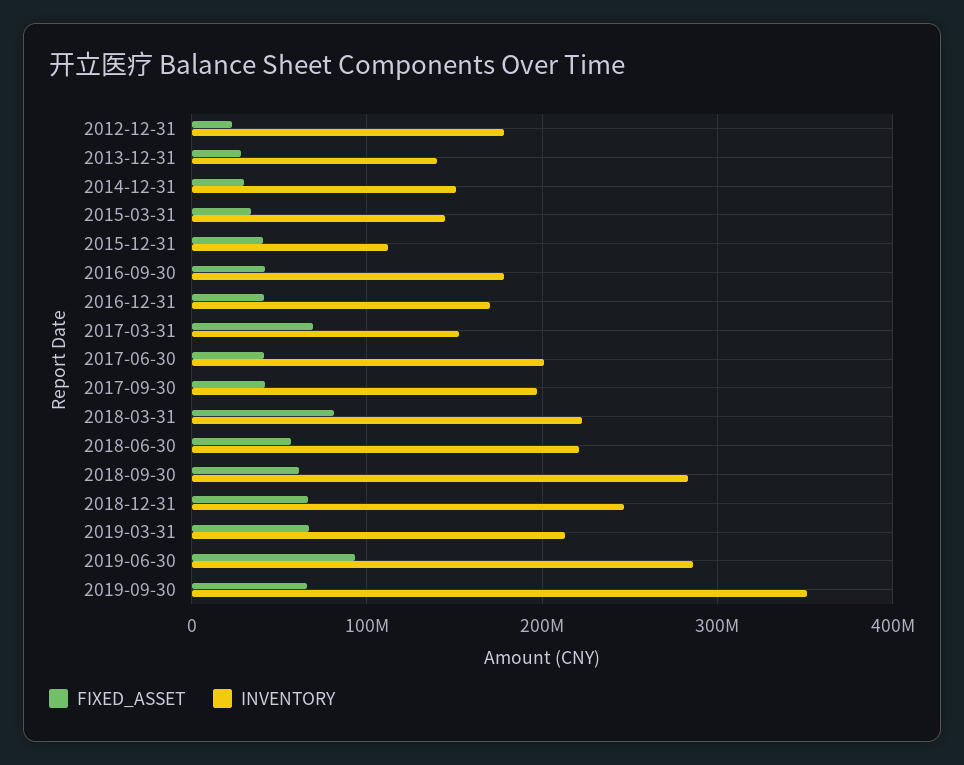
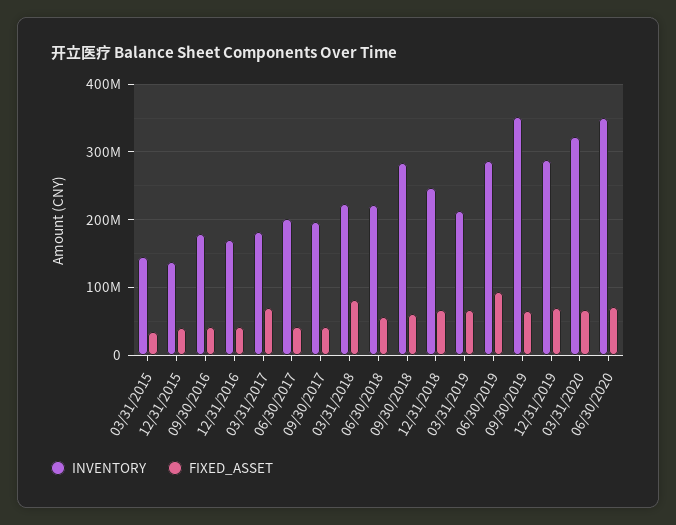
FIXED_ASSET, 2012-12-31: 20000000 -> none
INVENTORY, 2012-12-31: 180000000 -> none
FIXED_ASSET, 2013-12-31: 30000000 -> none
INVENTORY, 2013-12-31: 140000000 -> none
FIXED_ASSET, 2014-12-31: 30000000 -> none
INVENTORY, 2014-12-31: 150000000 -> none
INVENTORY, 2015-12-31: 110000000 -> 140000000
INVENTORY, 2017-03-31: 150000000 -> 180000000
INVENTORY, 12/31/2019: none -> 290000000
FIXED_ASSET, 12/31/2019: none -> 70000000
INVENTORY, 03/31/2020: none -> 320000000
FIXED_ASSET, 03/31/2020: none -> 70000000
INVENTORY, 06/30/2020: none -> 350000000
FIXED_ASSET, 06/30/2020: none -> 70000000

